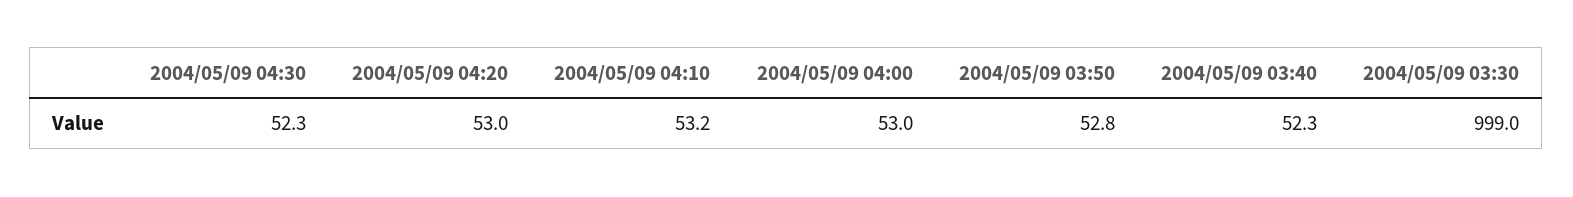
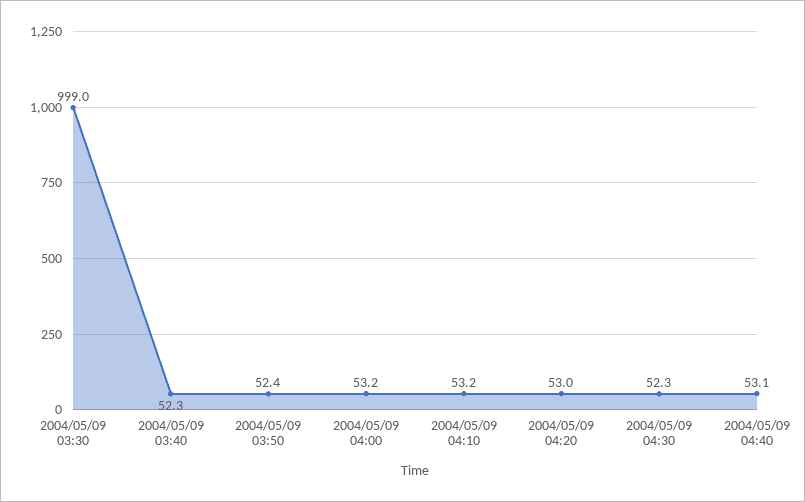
2004/05/09 04:00: 53 -> 53.2
2004/05/09 03:50: 52.8 -> 52.4
2004/05/09 04:40: none -> 53.1

